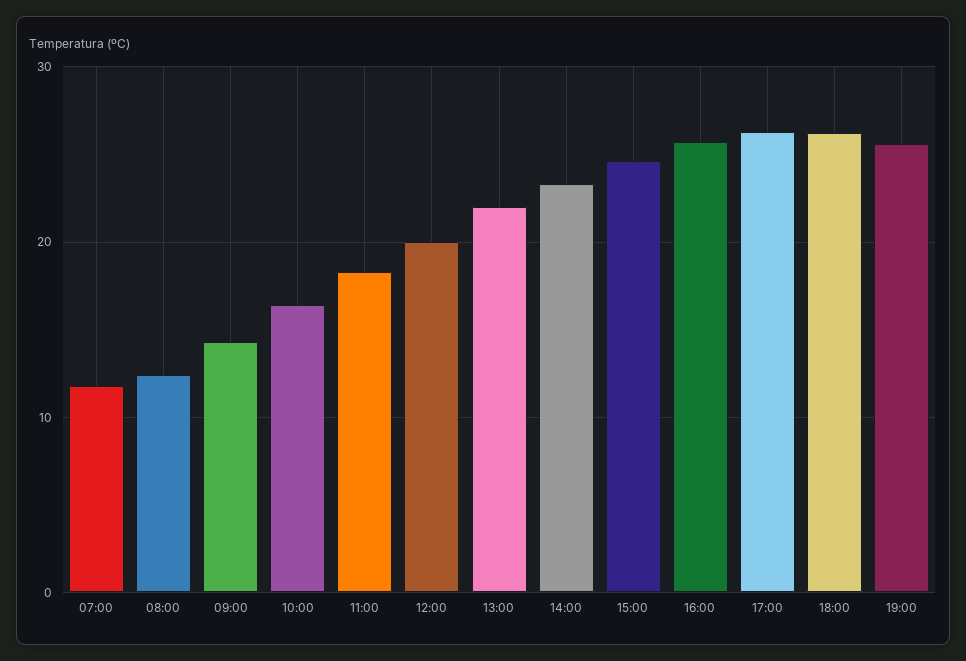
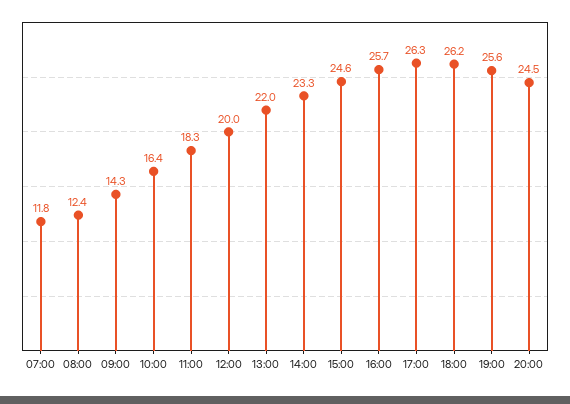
20:00: none -> 24.5

